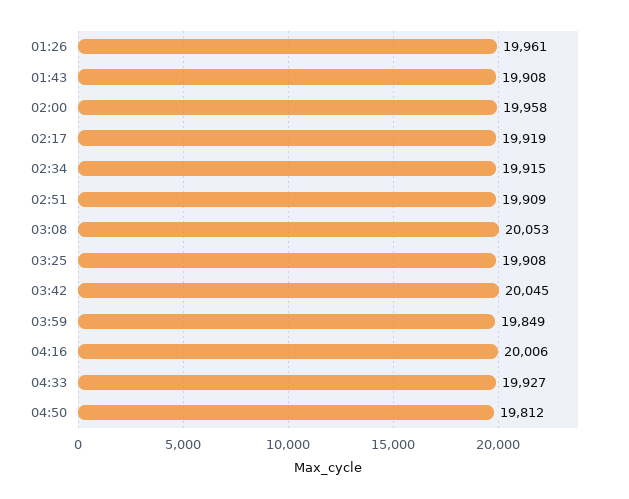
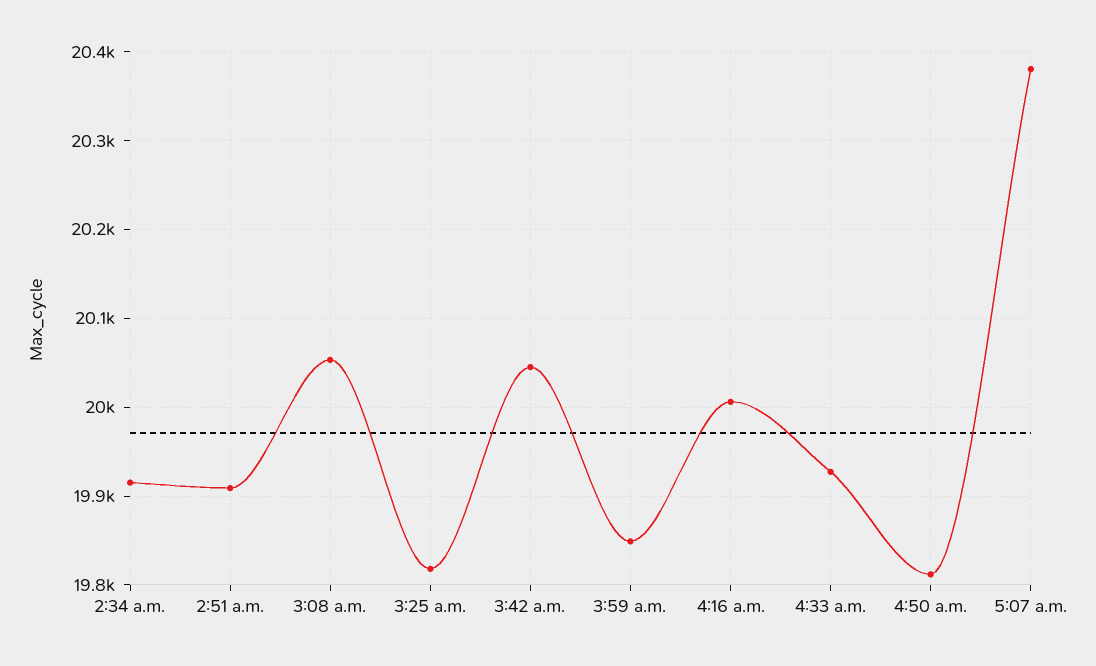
01:26: 19961 -> none
01:43: 19908 -> none
02:00: 19958 -> none
02:17: 19919 -> none
03:25: 19908 -> 19820
5:07 a.m.: none -> 20380

